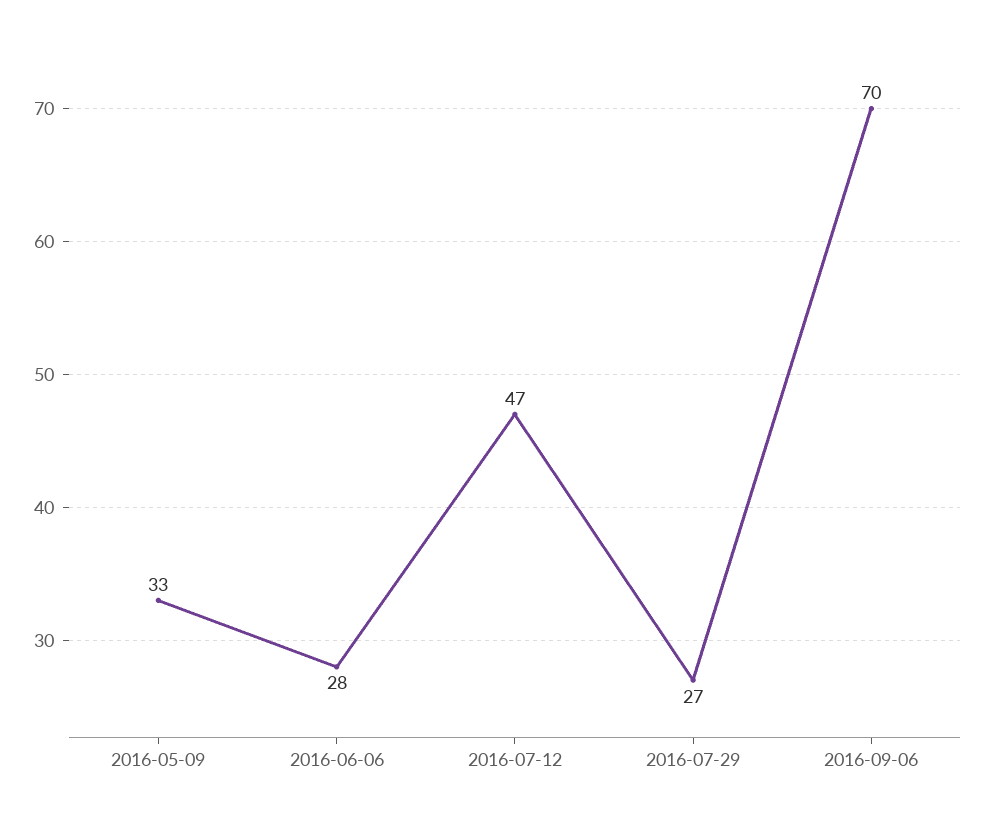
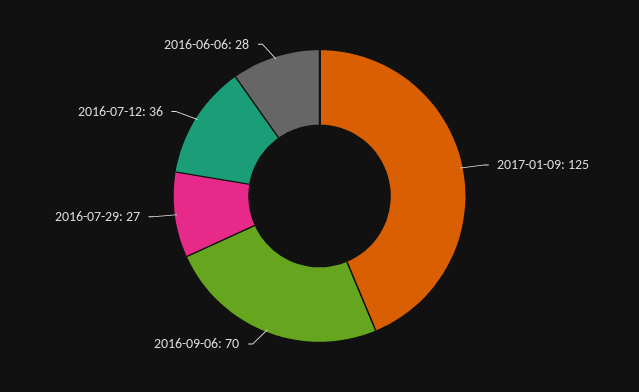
2016-05-09: 33 -> none
2016-07-12: 47 -> 36
2017-01-09: none -> 125

